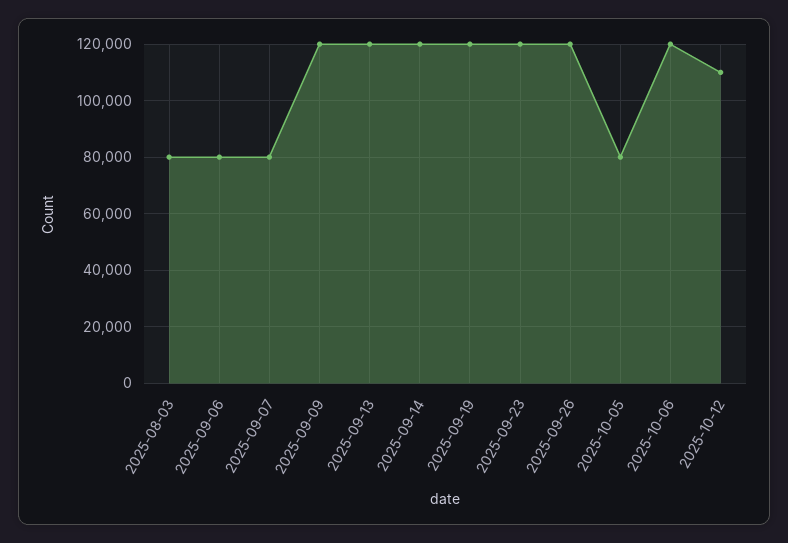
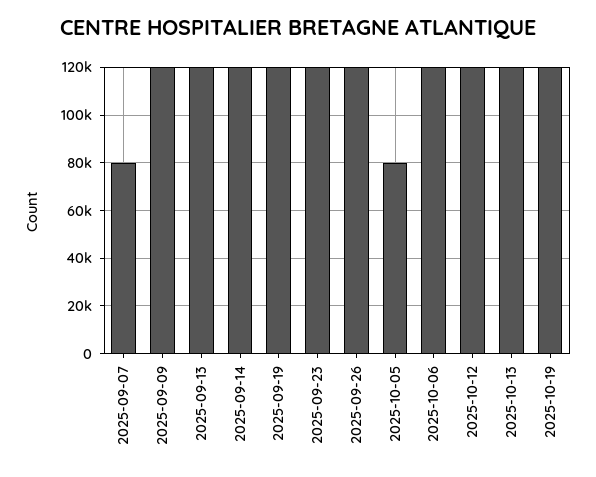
2025-08-03: 80000 -> none
2025-09-06: 80000 -> none
2025-10-12: 110000 -> 120000
2025-10-13: none -> 120000
2025-10-19: none -> 120000

